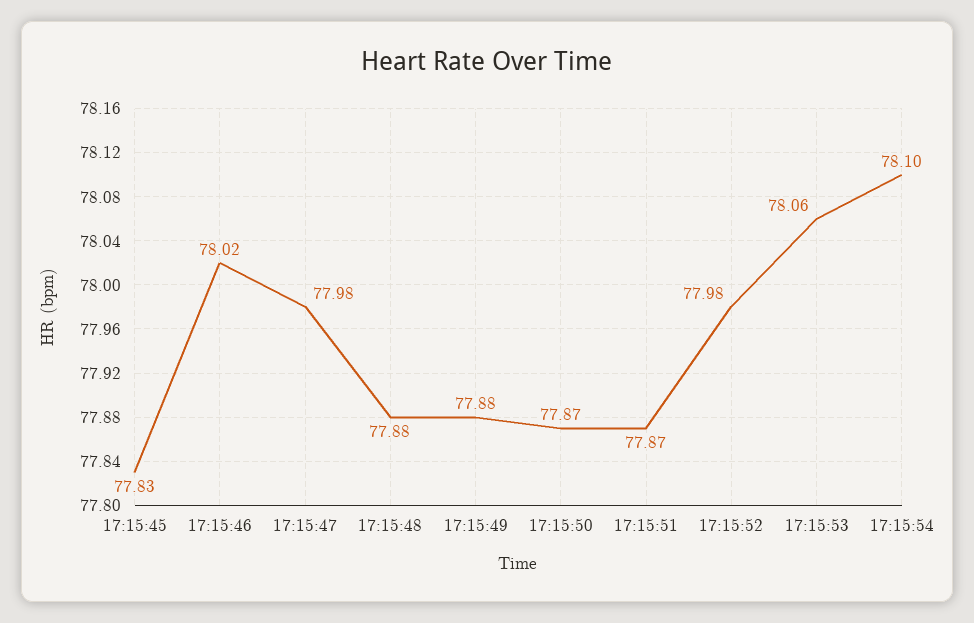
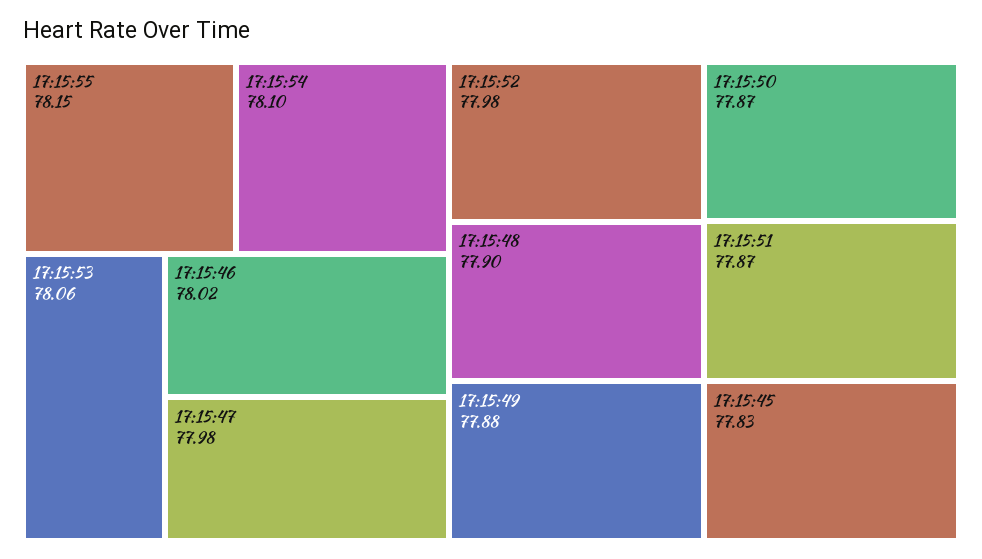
17:15:48: 77.88 -> 77.9
17:15:55: none -> 78.15

